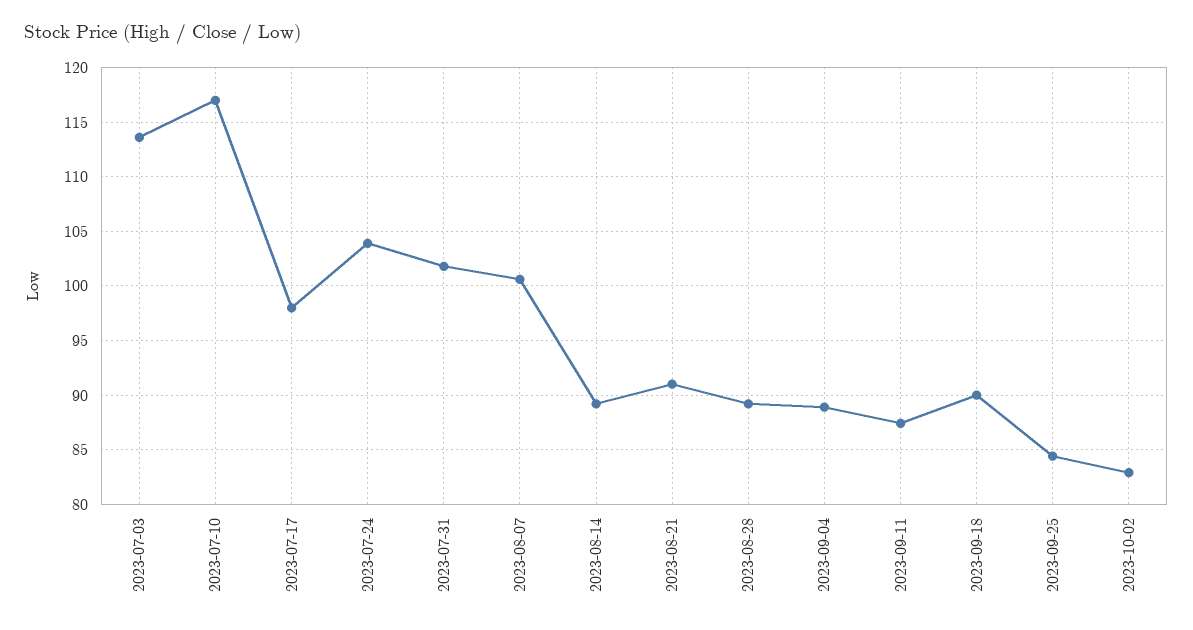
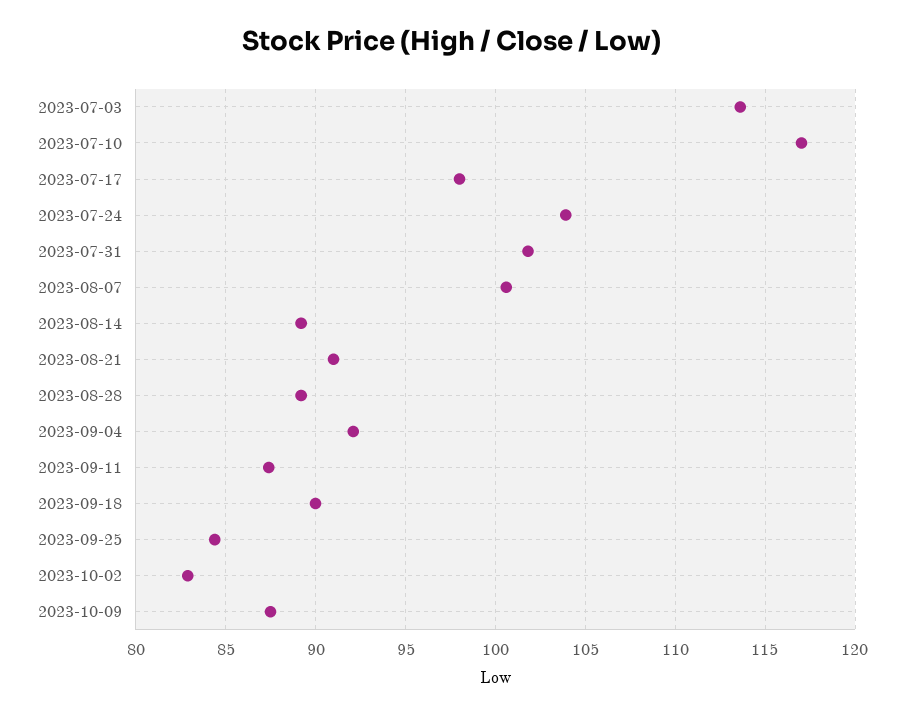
2023-09-04: 89 -> 92
2023-10-09: none -> 87.5

